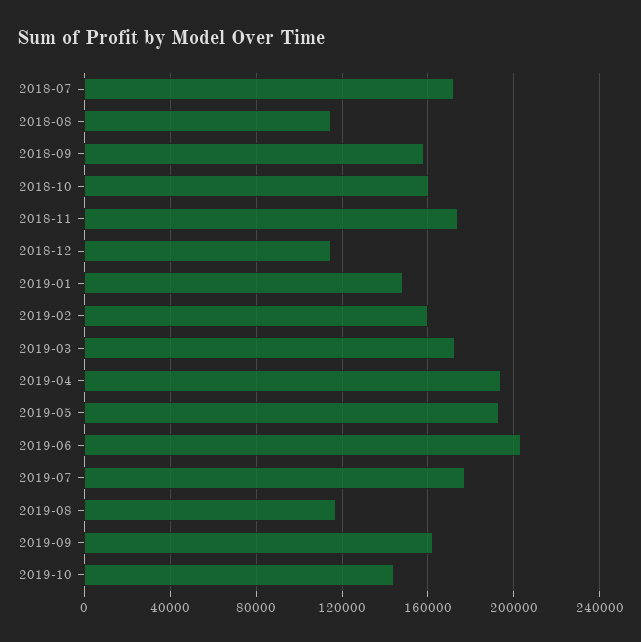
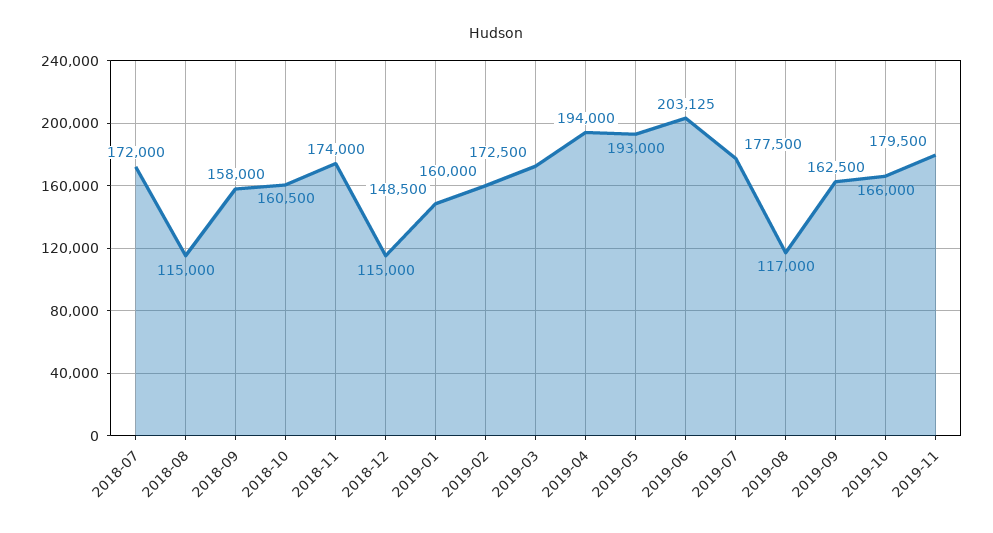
2019-10: 145000 -> 166000
2019-11: none -> 179500

